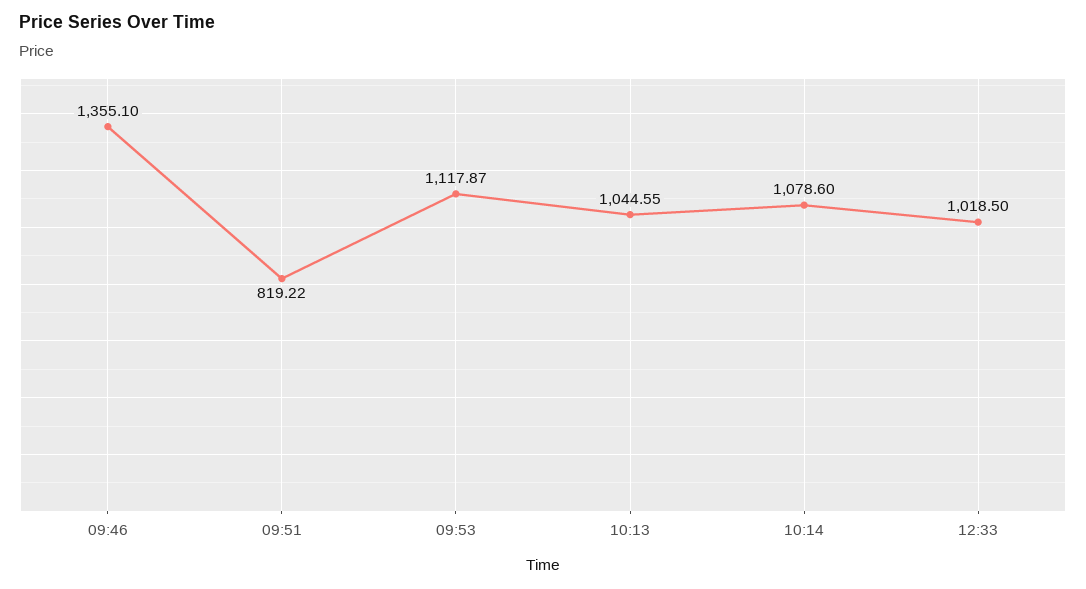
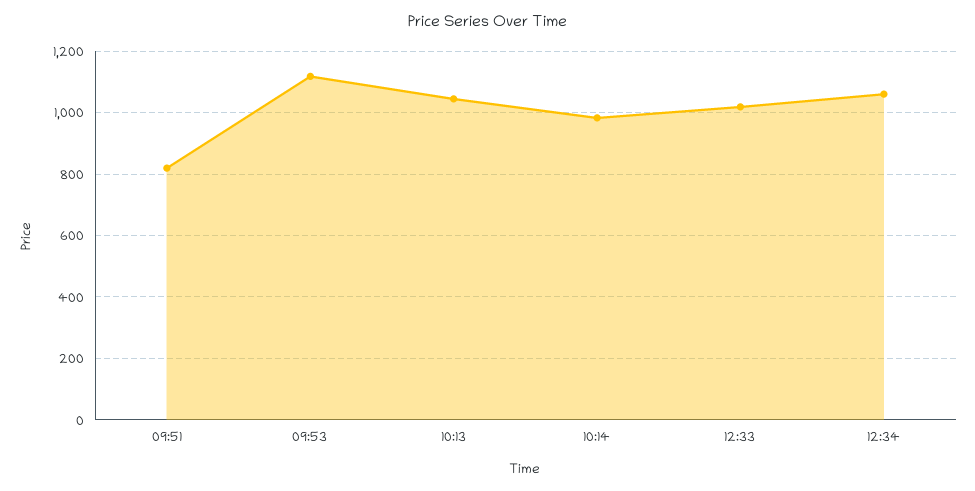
09:46: 1355.1 -> none
10:14: 1078.6 -> 980
12:34: none -> 1060

